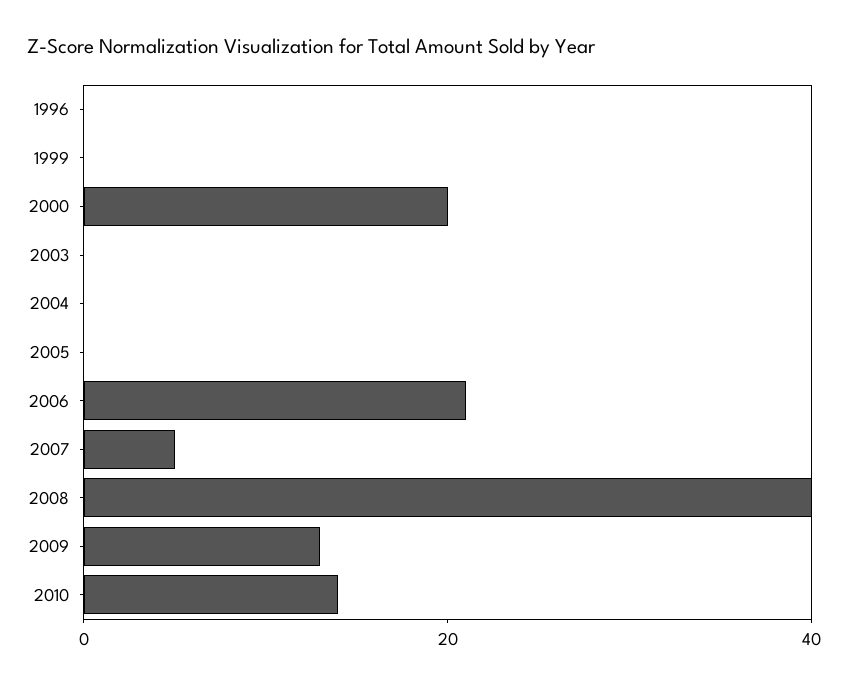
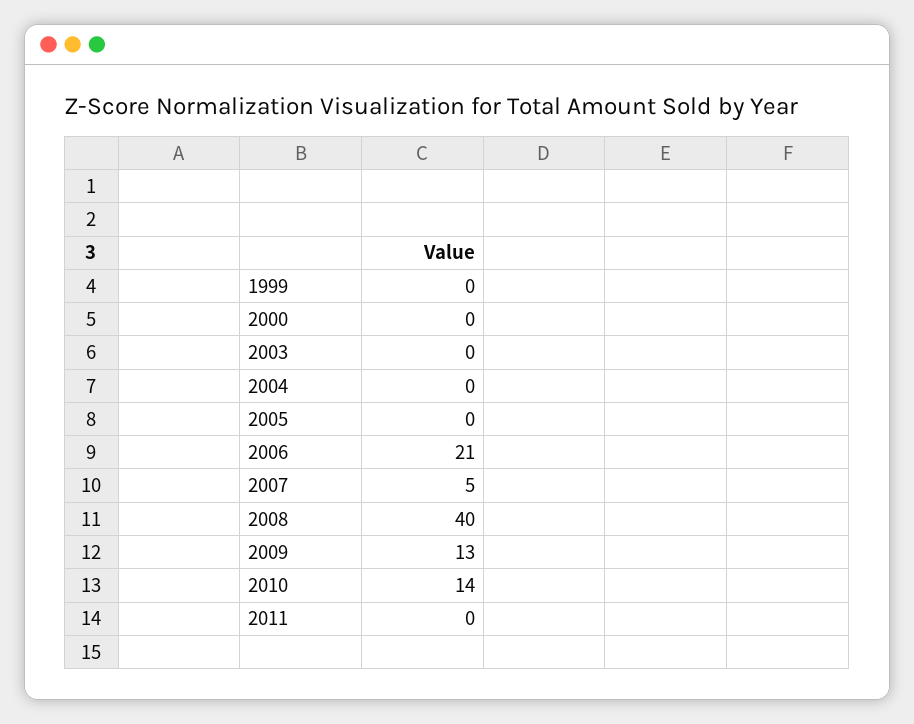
1996: 0 -> none
2000: 20 -> 0
2011: none -> 0

